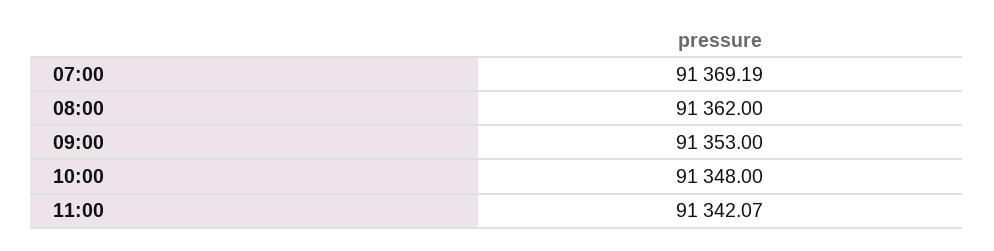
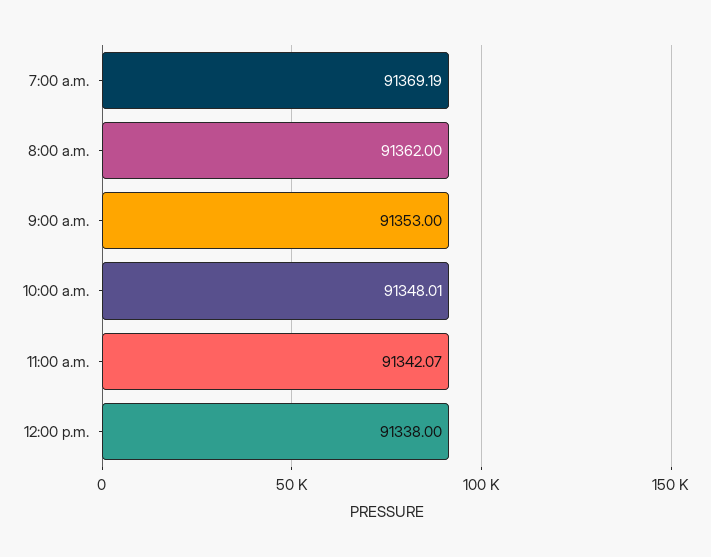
10:00: 91348 -> 91348.01
12:00 p.m.: none -> 91338

